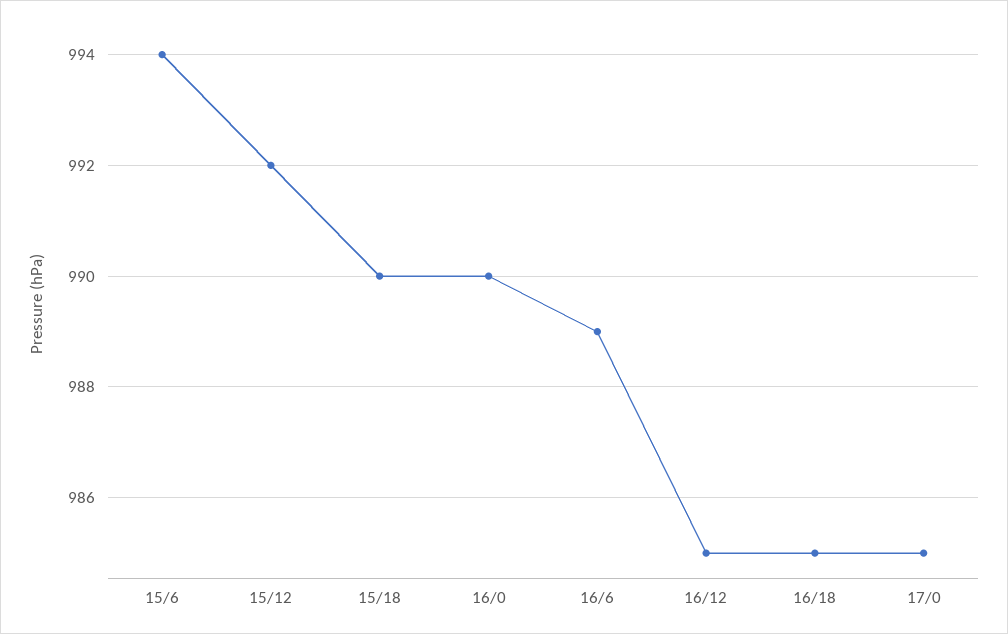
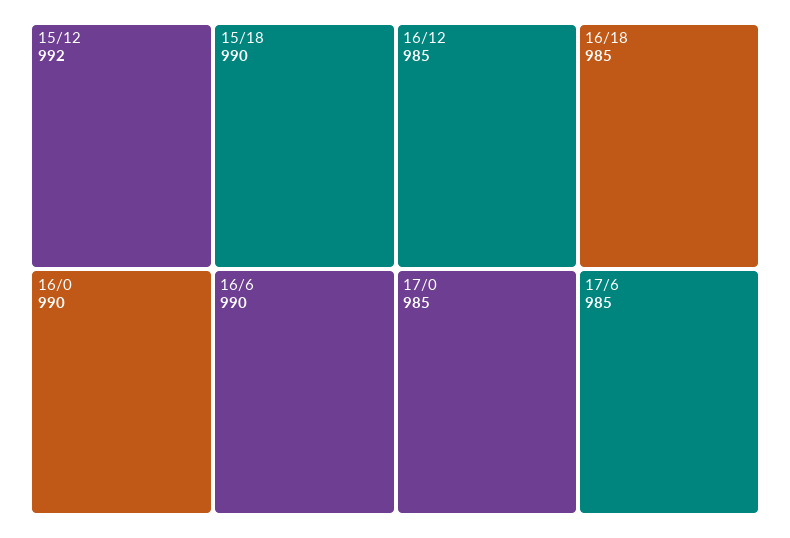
15/6: 994 -> none
16/6: 989 -> 990
17/6: none -> 985

